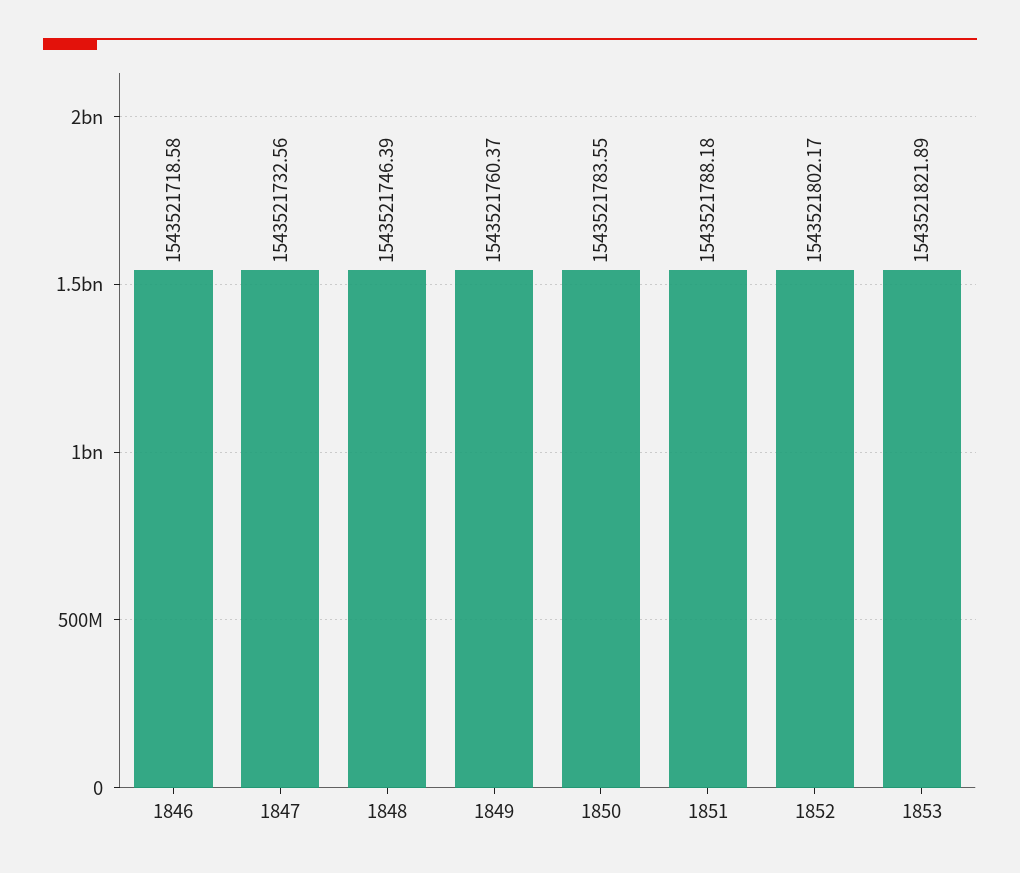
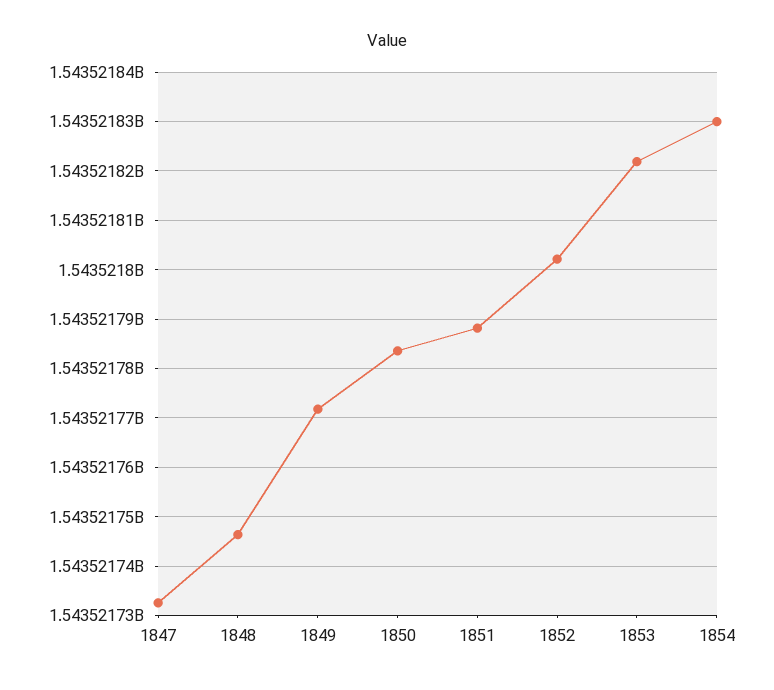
1846: 1543521718.58 -> none
1849: 1543521760.37 -> 1543521772
1854: none -> 1543521830

